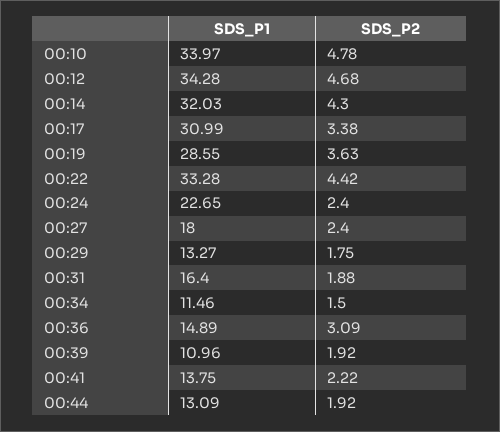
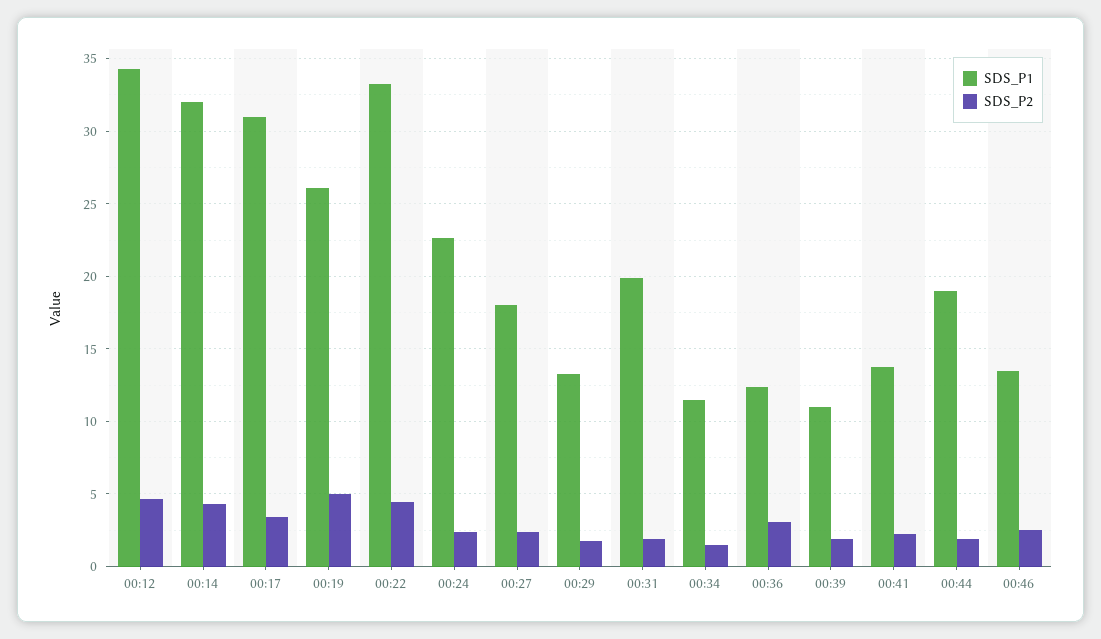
SDS_P1, 00:10: 33.97 -> none
SDS_P2, 00:10: 4.78 -> none
SDS_P1, 00:19: 28.55 -> 26
SDS_P2, 00:19: 3.63 -> 5
SDS_P1, 00:31: 16.4 -> 20
SDS_P1, 00:36: 14.89 -> 12.5
SDS_P1, 00:44: 13.09 -> 19
SDS_P1, 00:46: none -> 13.5
SDS_P2, 00:46: none -> 2.5

